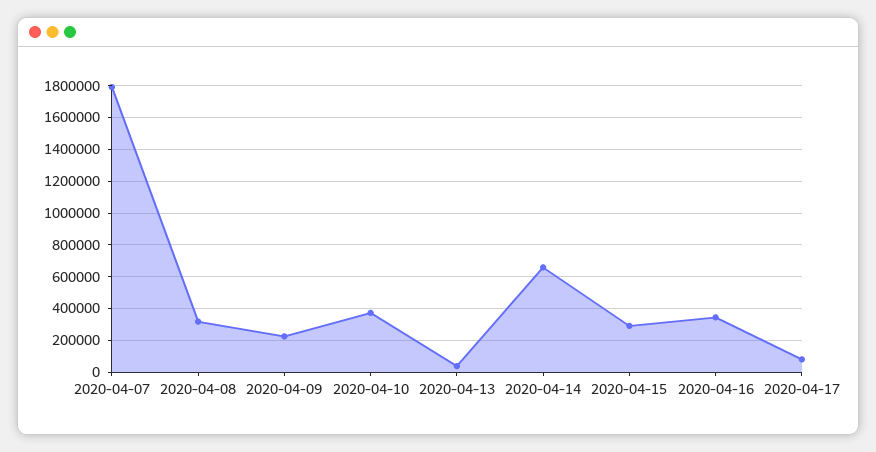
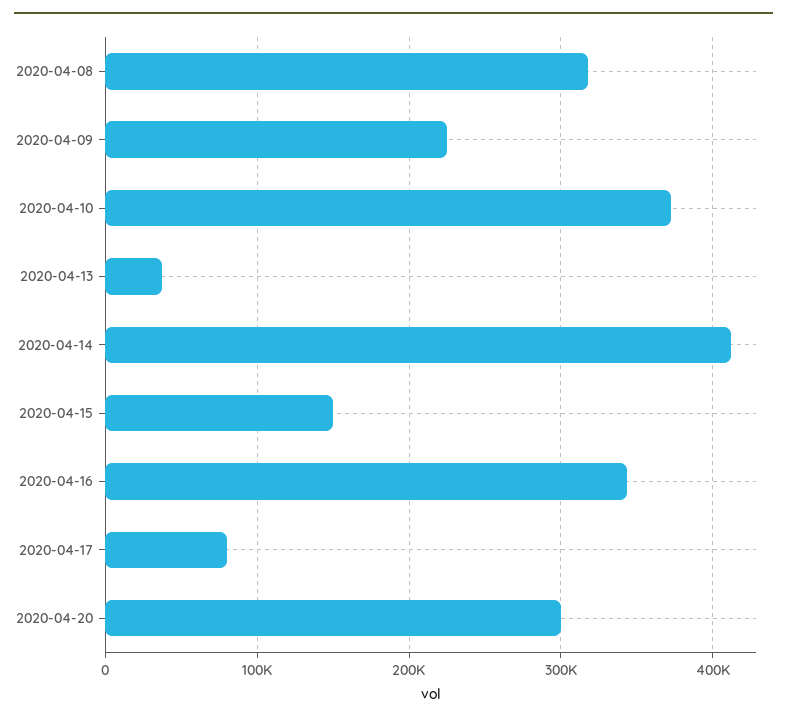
2020-04-07: 1800000 -> none
2020-04-14: 650000 -> 410000
2020-04-15: 300000 -> 150000
2020-04-20: none -> 300000

